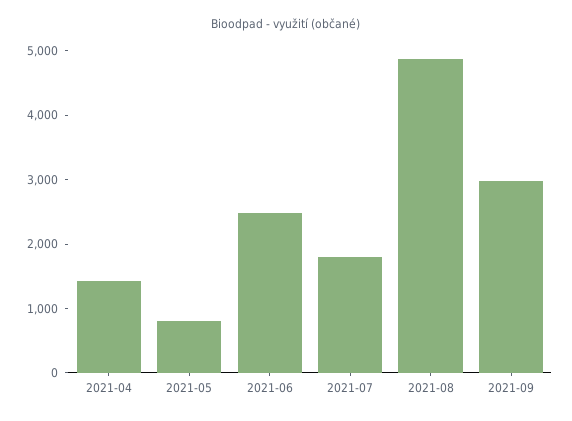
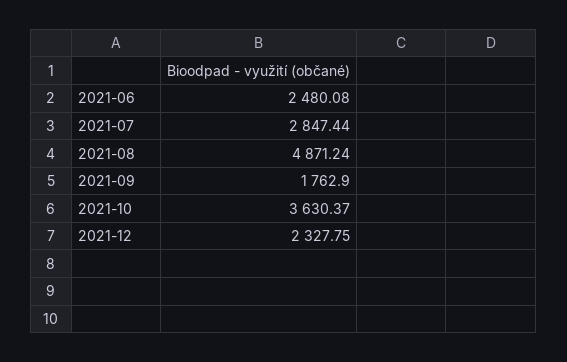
2021-04: 1400 -> none
2021-05: 800 -> none
2021-07: 1800 -> 2847.44
2021-09: 3000 -> 1762.9
2021-10: none -> 3630.37
2021-12: none -> 2327.75

